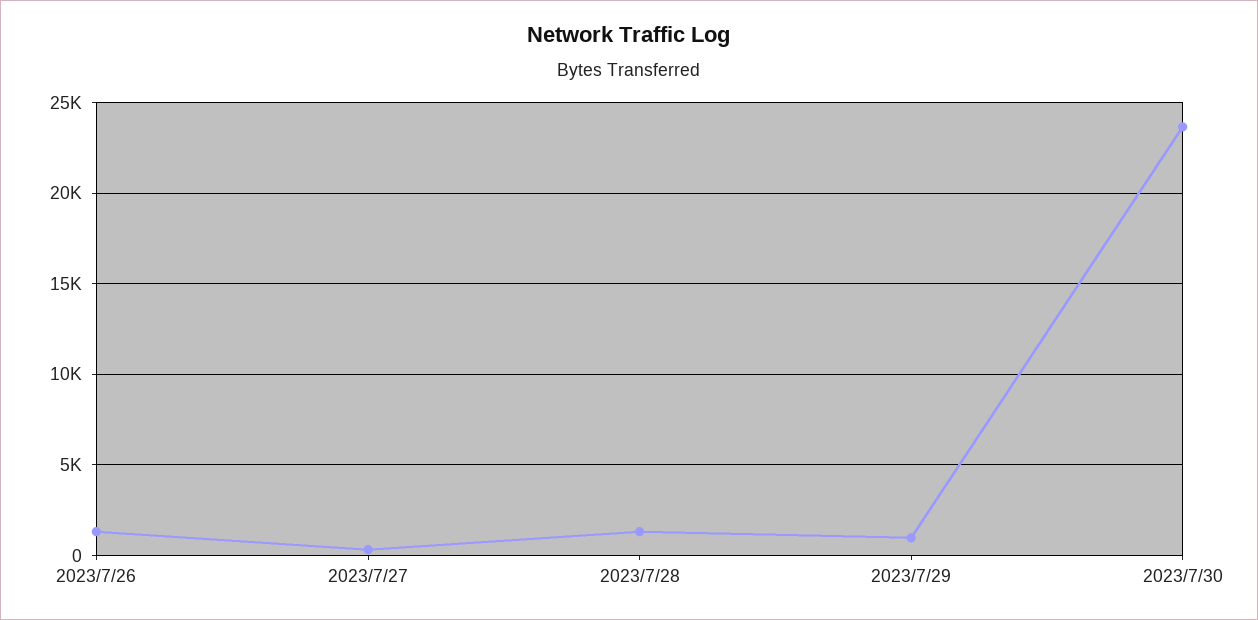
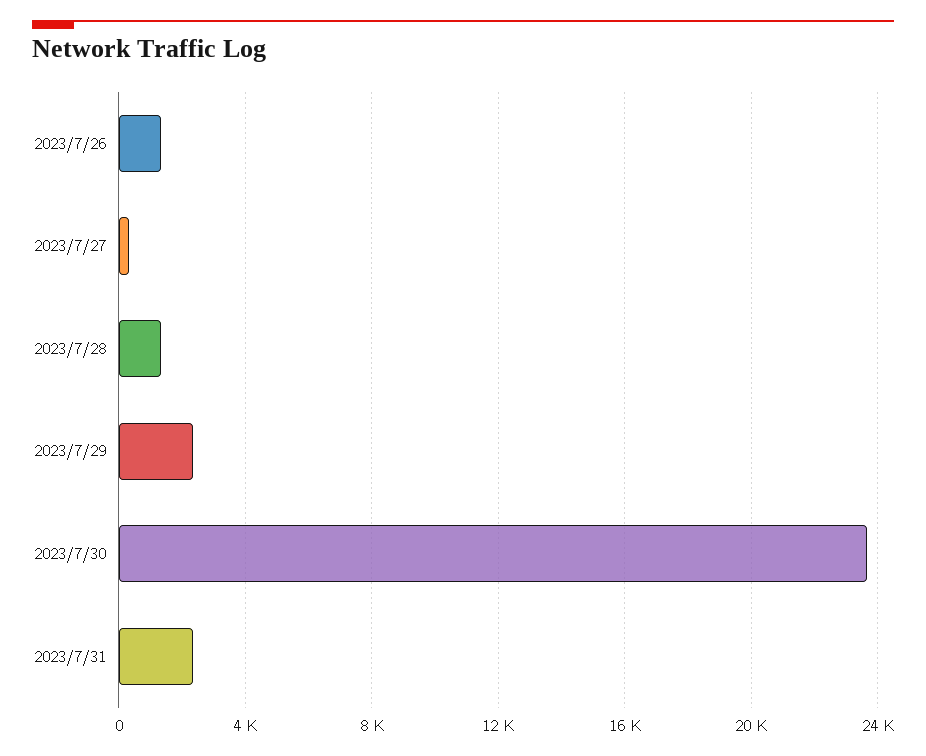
2023/7/29: 1000 -> 2500
2023/7/31: none -> 2500

